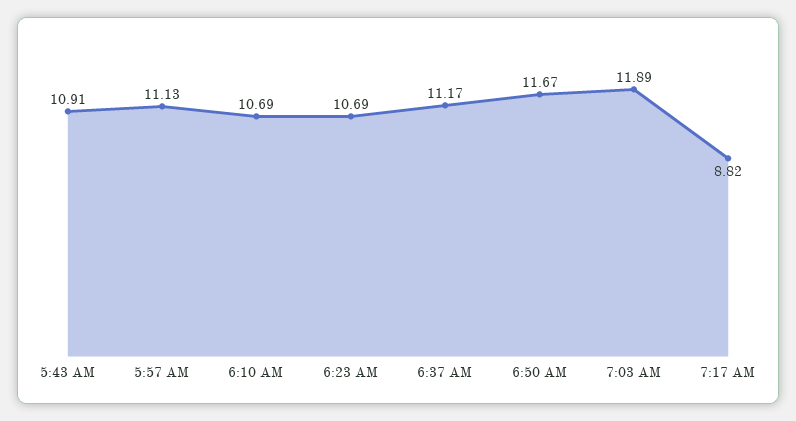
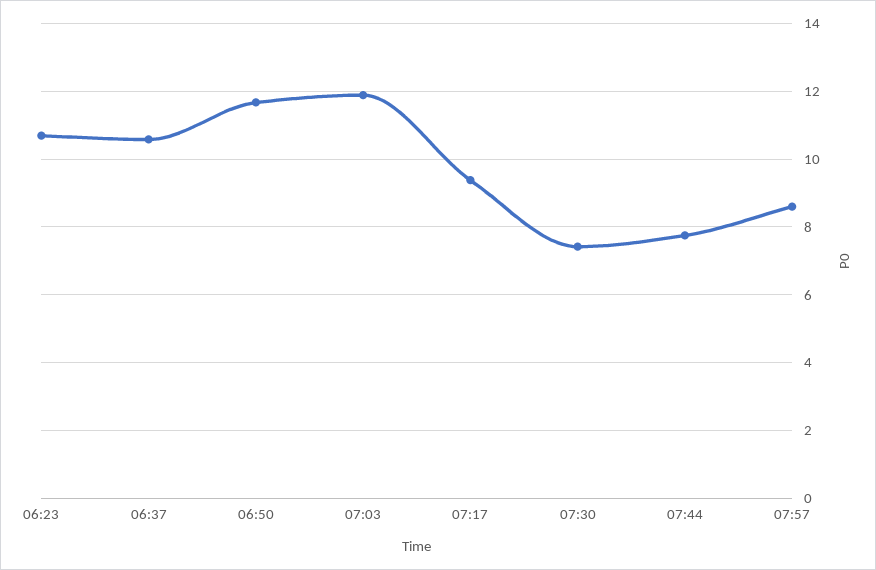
5:43 AM: 10.91 -> none
5:57 AM: 11.13 -> none
6:10 AM: 10.69 -> none
6:37 AM: 11.17 -> 10.6
7:17 AM: 8.82 -> 9.4
07:30: none -> 7.4
07:44: none -> 7.8
07:57: none -> 8.6

